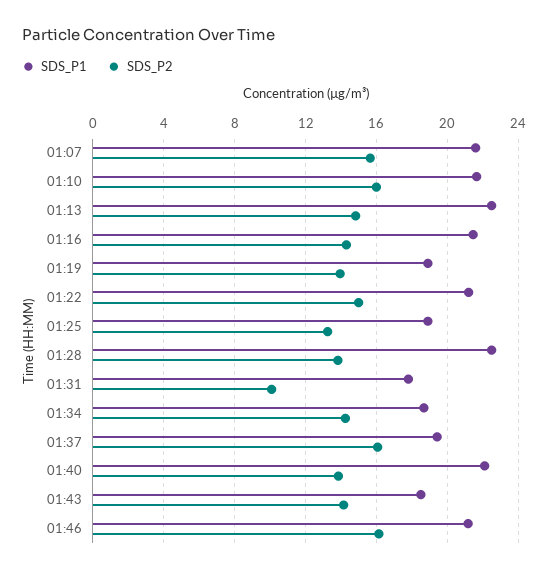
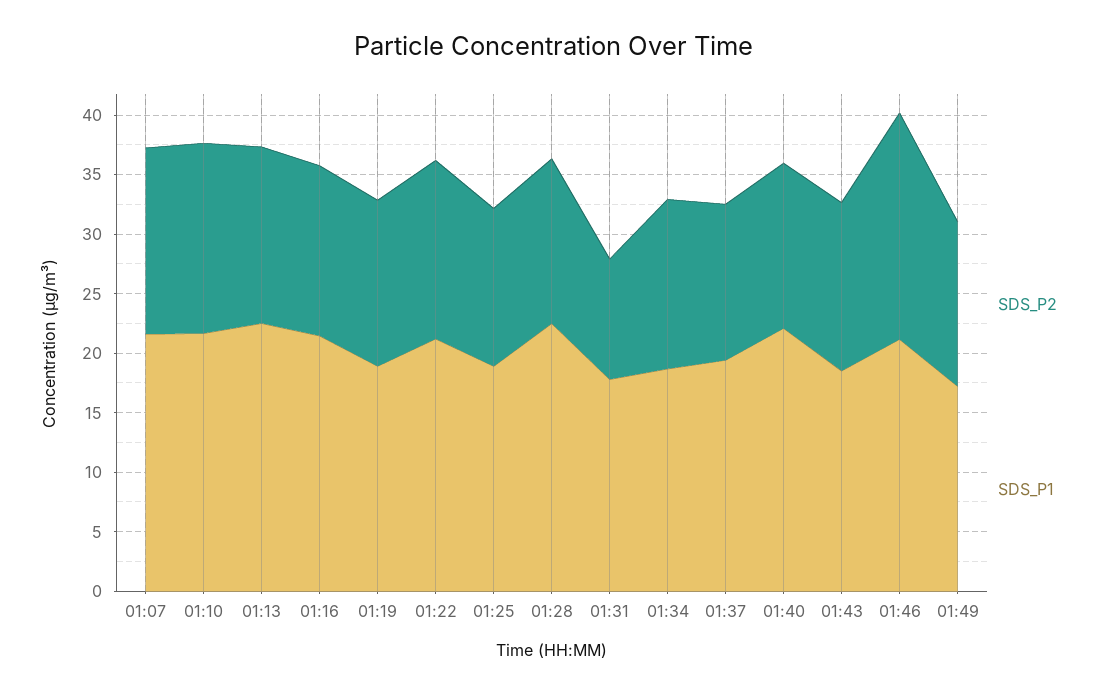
SDS_P2, 01:37: 16 -> 13
SDS_P2, 01:46: 16 -> 19
SDS_P2, 01:49: none -> 14
SDS_P1, 01:49: none -> 17

